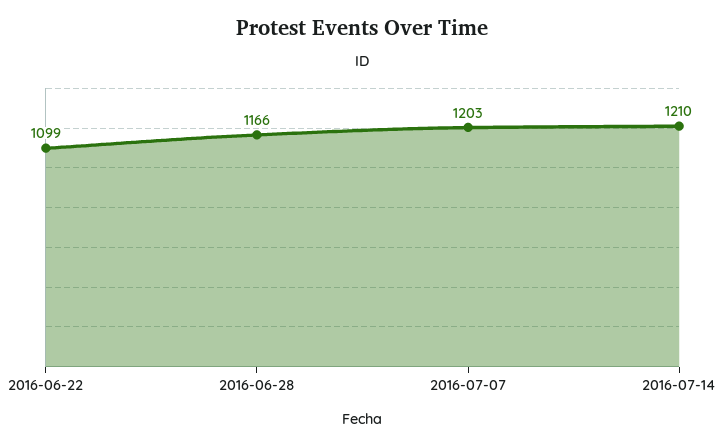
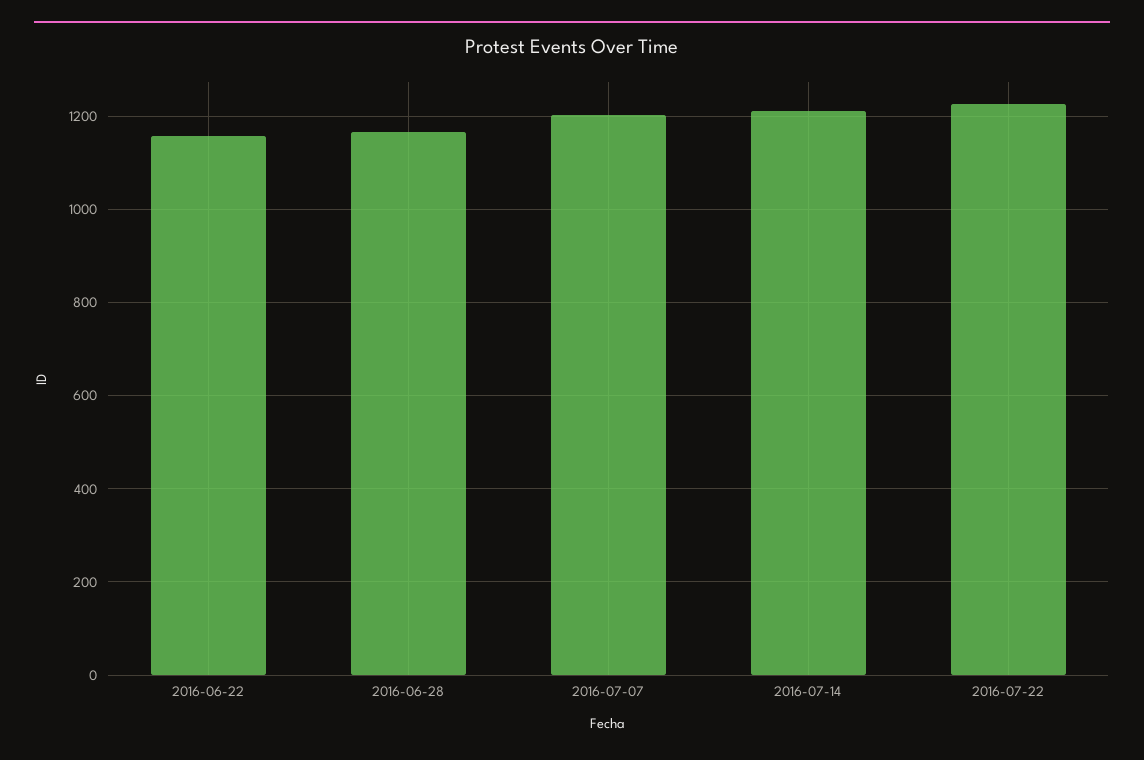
2016-06-22: 1099 -> 1160
2016-07-22: none -> 1220

